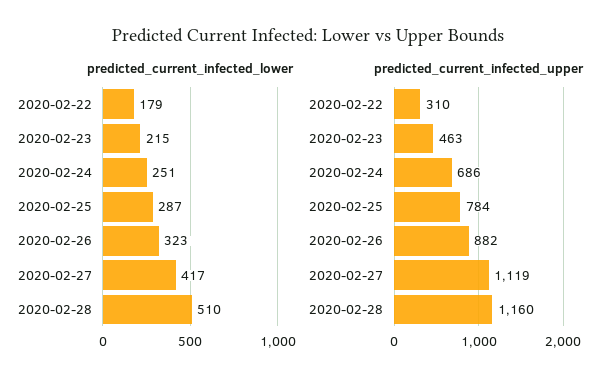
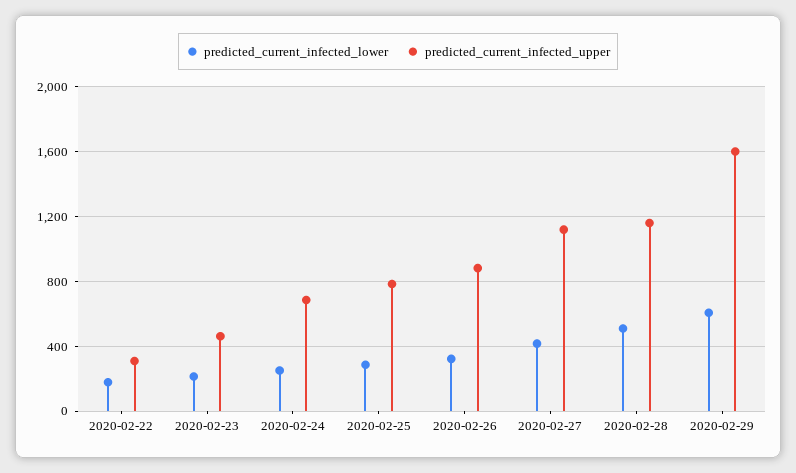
predicted_current_infected_lower, 2020-02-29: none -> 600
predicted_current_infected_upper, 2020-02-29: none -> 1600

